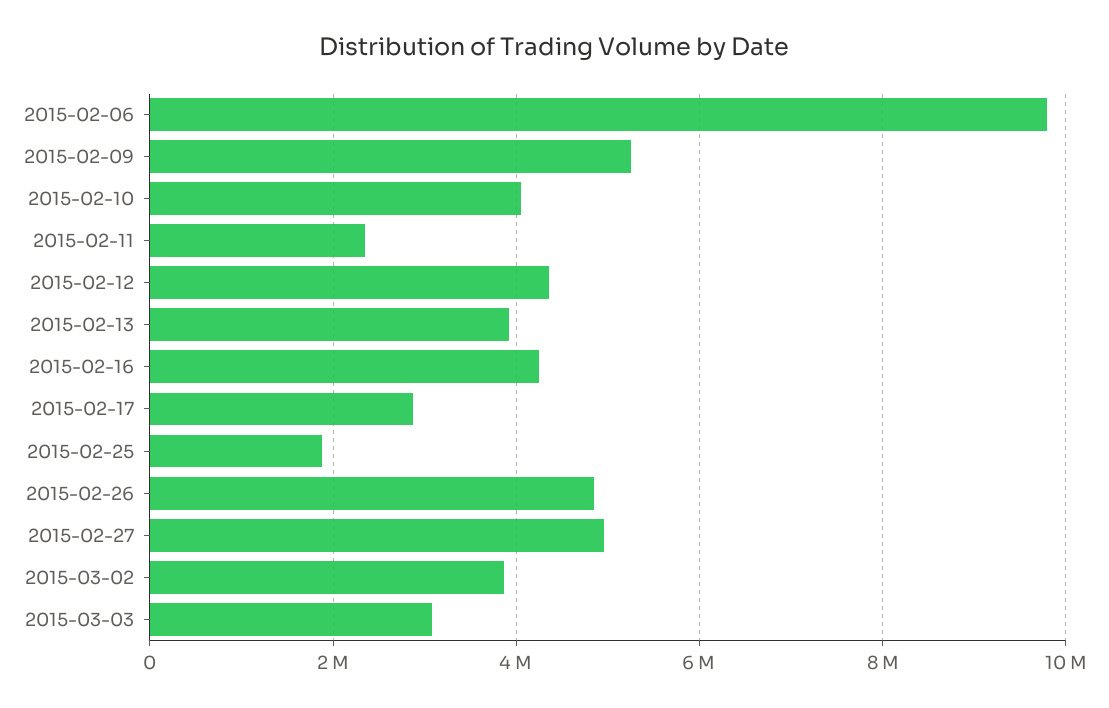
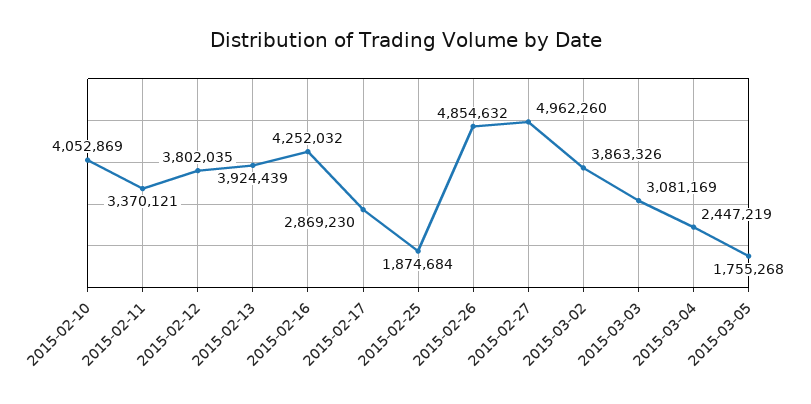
2015-02-06: 9800000 -> none
2015-02-09: 5200000 -> none
2015-02-11: 2400000 -> 3370121
2015-02-12: 4400000 -> 3802035
2015-03-04: none -> 2447219
2015-03-05: none -> 1755268

